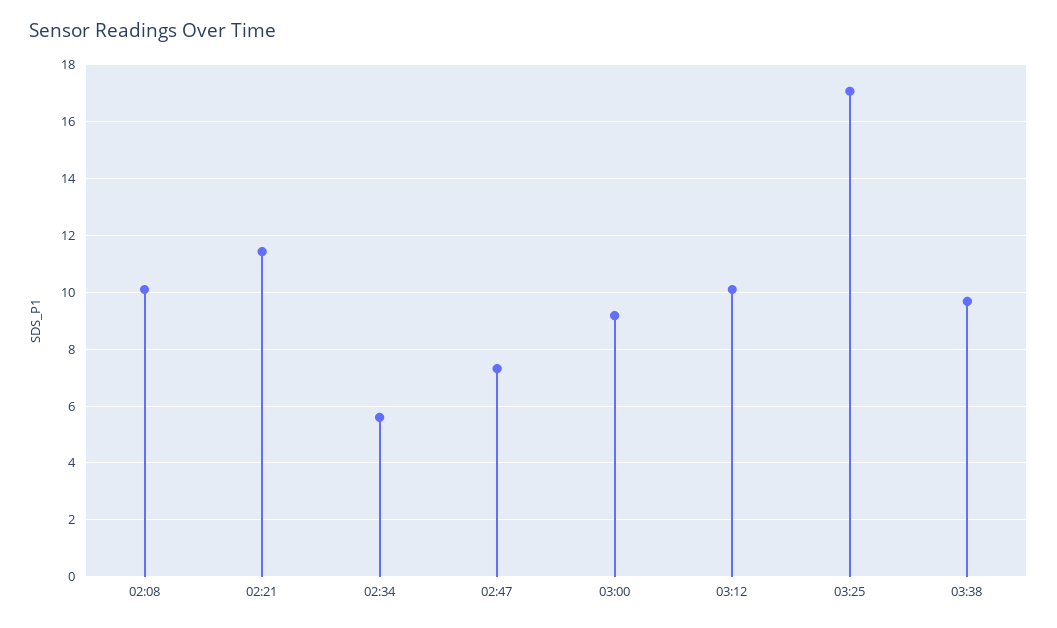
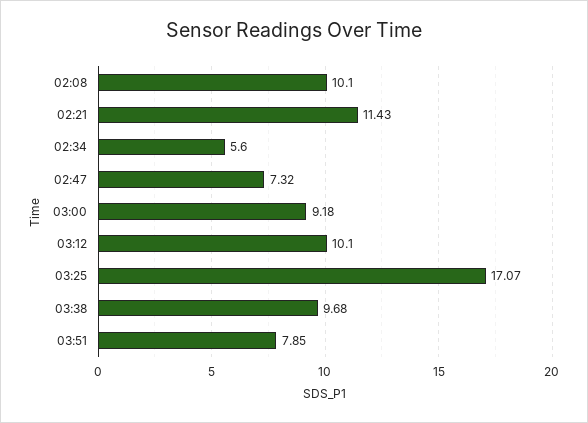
03:51: none -> 7.85

